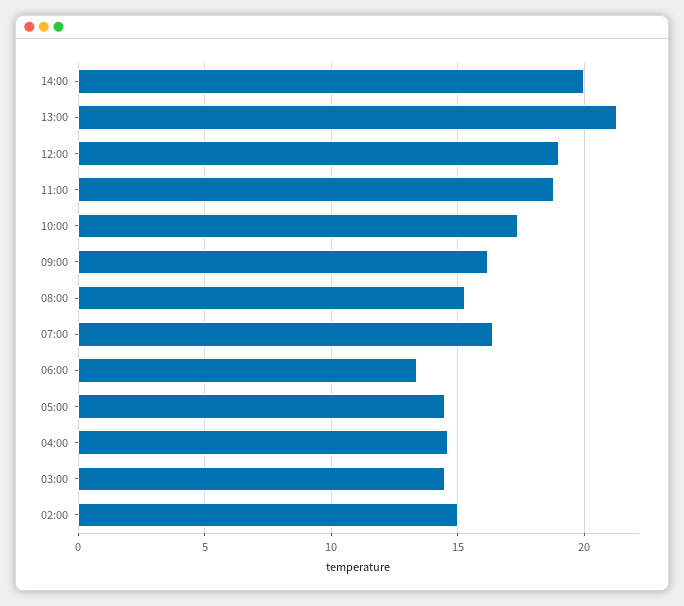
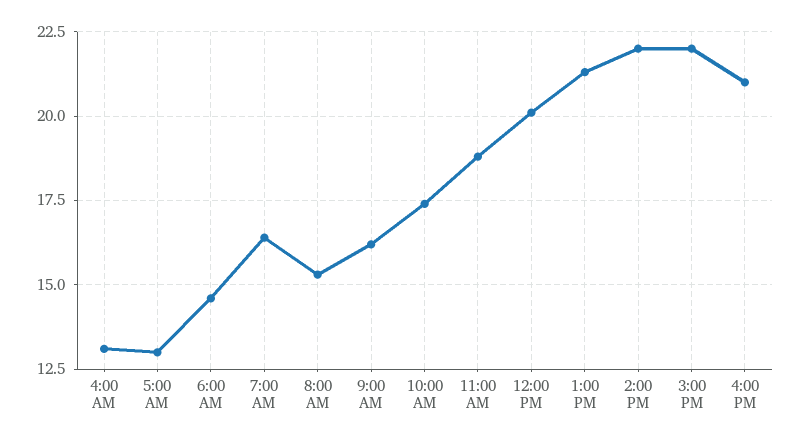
14:00: 20 -> 22
12:00: 19 -> 20
06:00: 13.5 -> 14.5
05:00: 14.5 -> 13
04:00: 14.5 -> 13
03:00: 14.5 -> none
02:00: 15 -> none
3:00 PM: none -> 22
4:00 PM: none -> 21

